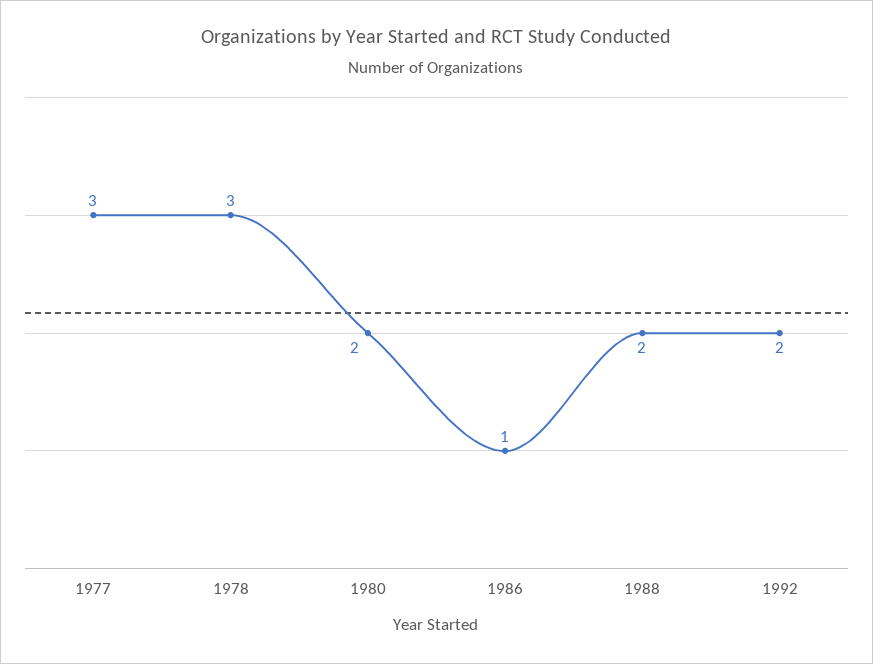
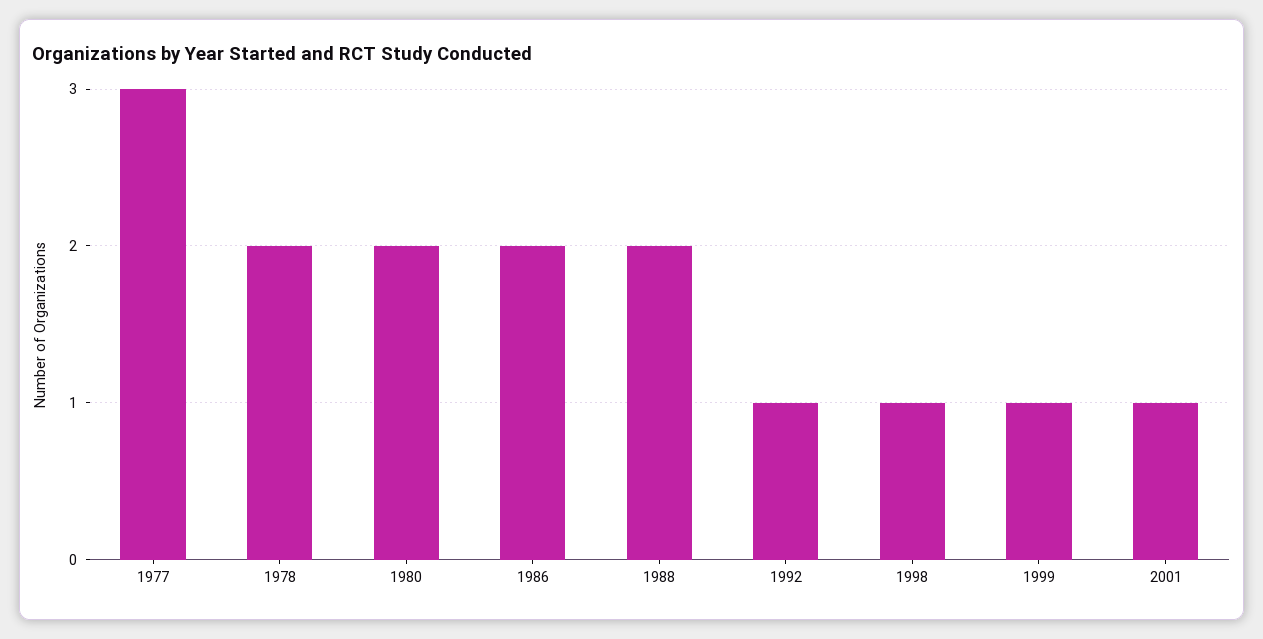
1978: 3 -> 2
1986: 1 -> 2
1992: 2 -> 1
1998: none -> 1
1999: none -> 1
2001: none -> 1

